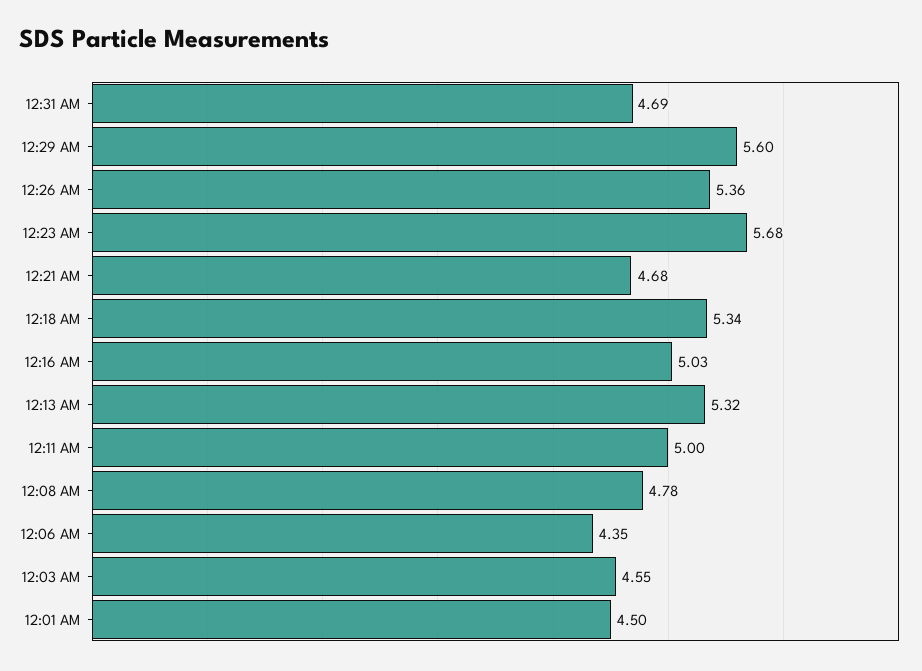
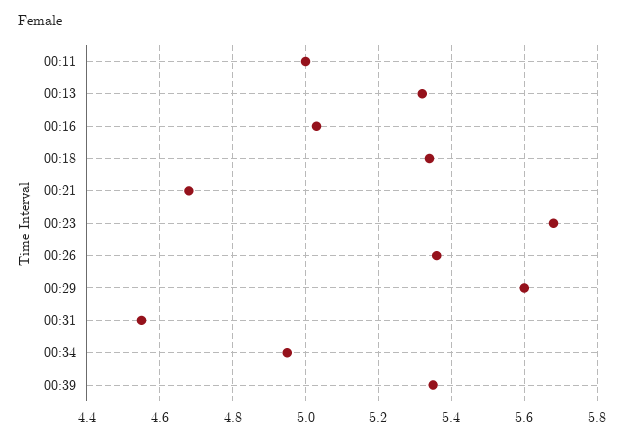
12:31 AM: 4.69 -> 4.55
12:08 AM: 4.78 -> none
12:06 AM: 4.35 -> none
12:03 AM: 4.55 -> none
12:01 AM: 4.5 -> none
00:34: none -> 4.95
00:39: none -> 5.35

